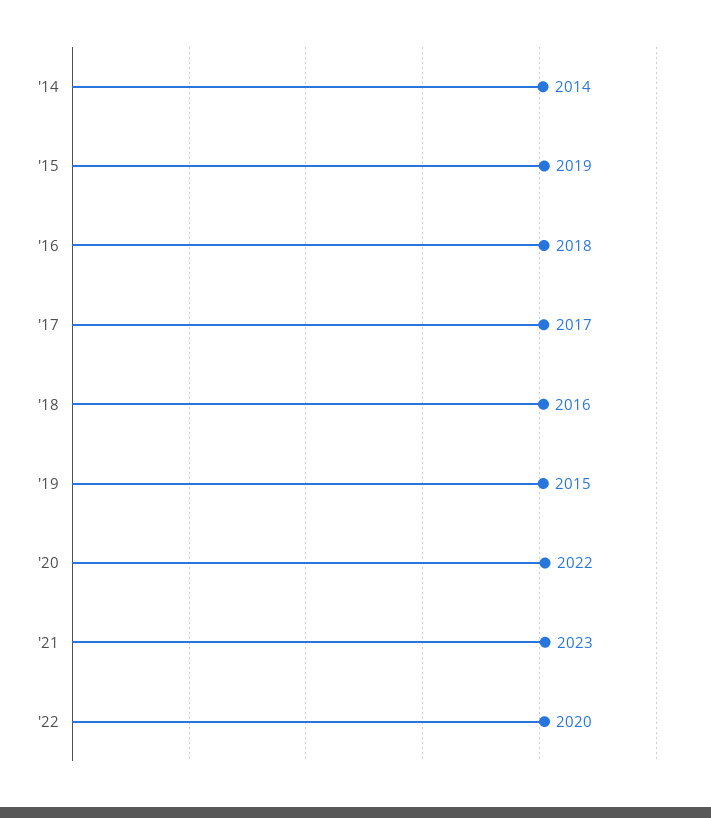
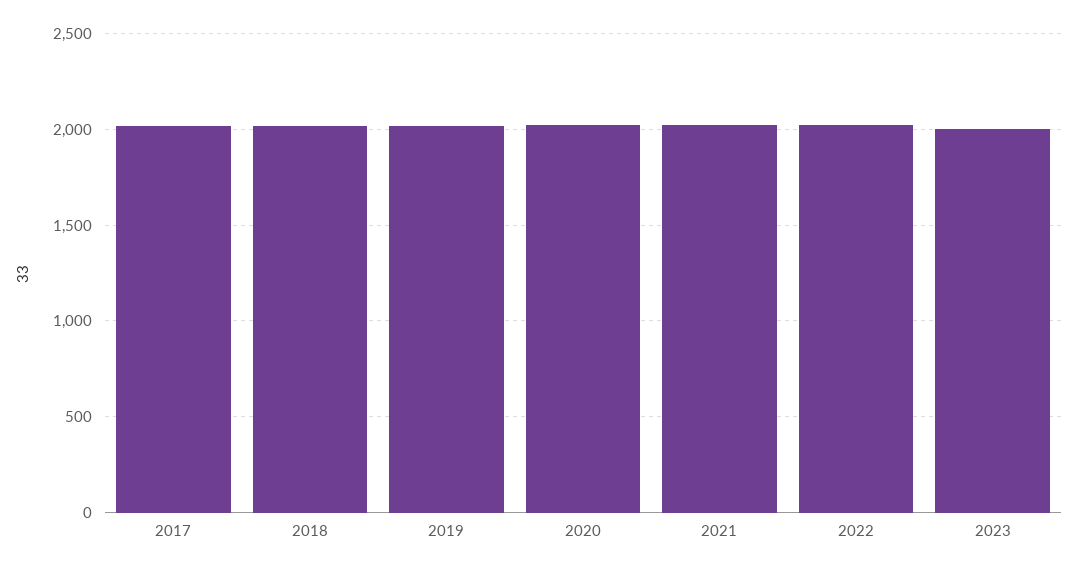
'14: 2014 -> none
'15: 2019 -> none
'16: 2018 -> none
2023: none -> 2000

